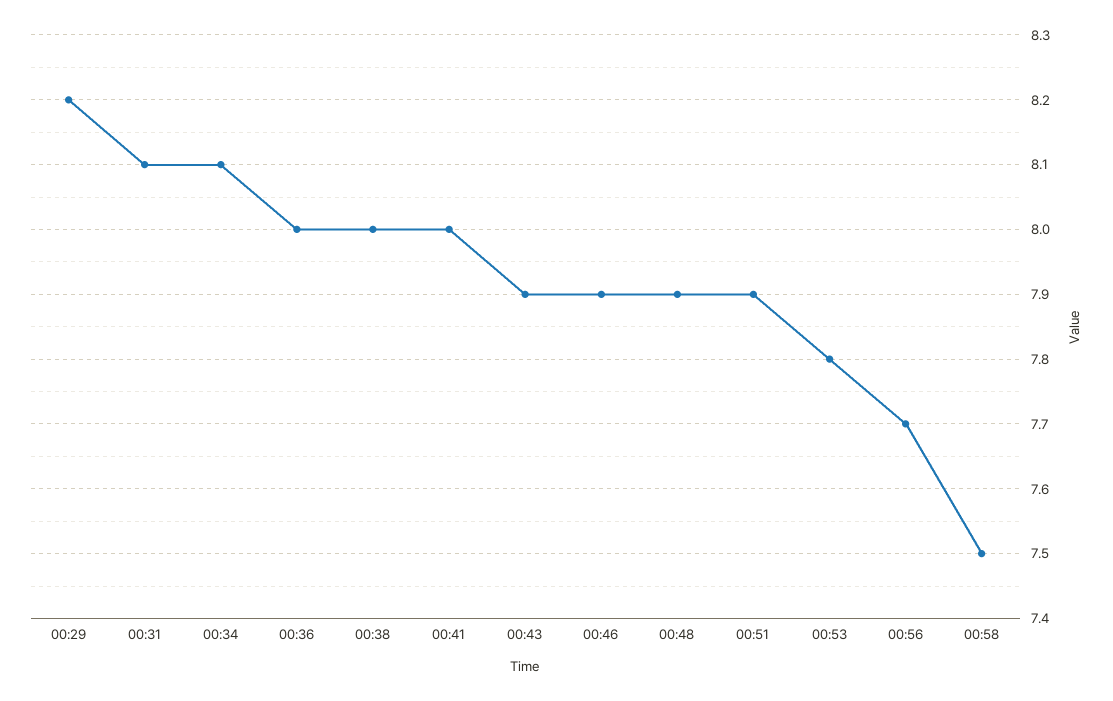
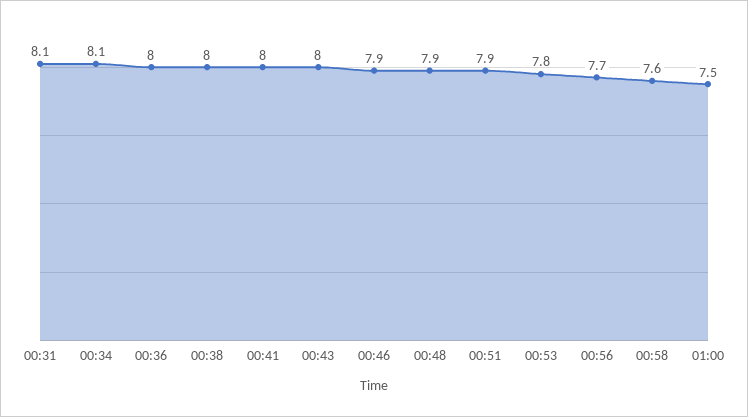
00:29: 8.2 -> none
00:43: 7.9 -> 8
00:58: 7.5 -> 7.6
01:00: none -> 7.5

